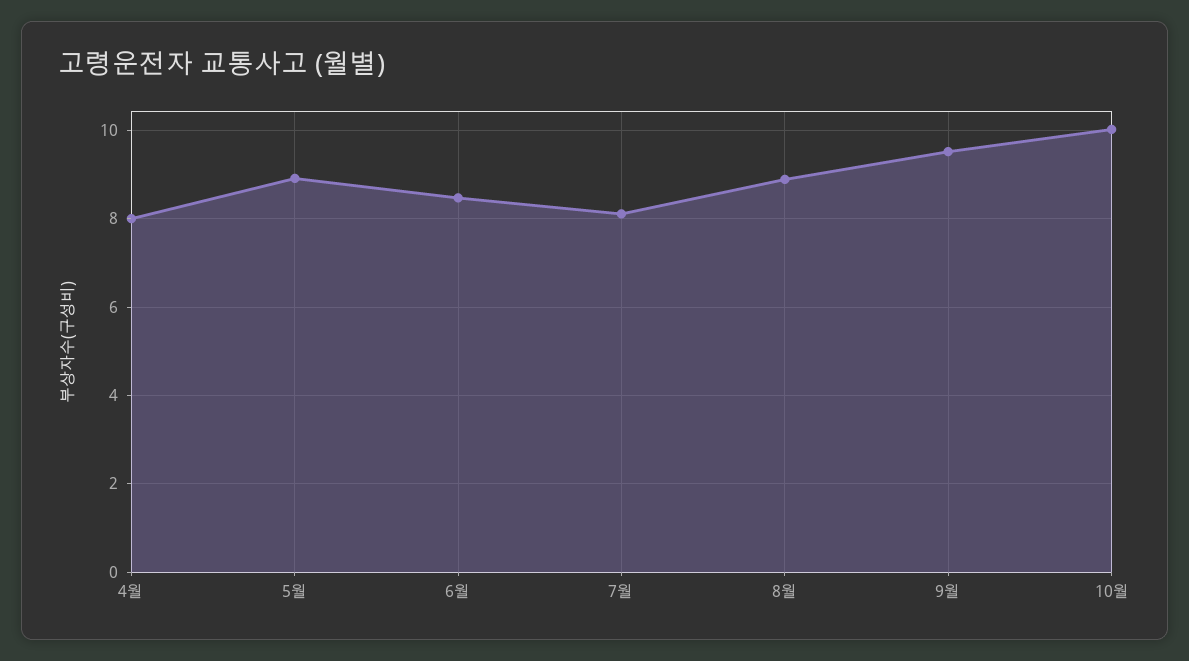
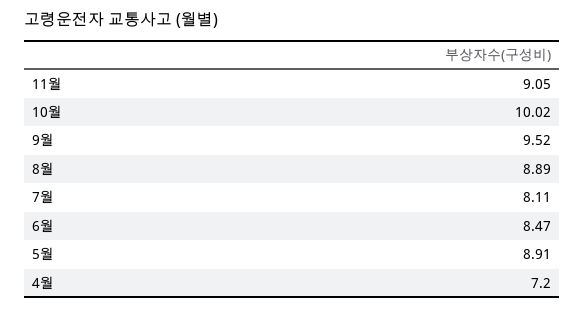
4월: 8 -> 7.2
11월: none -> 9.05

